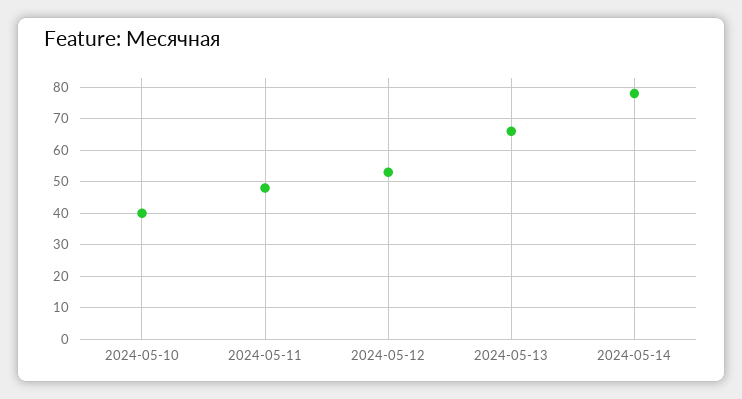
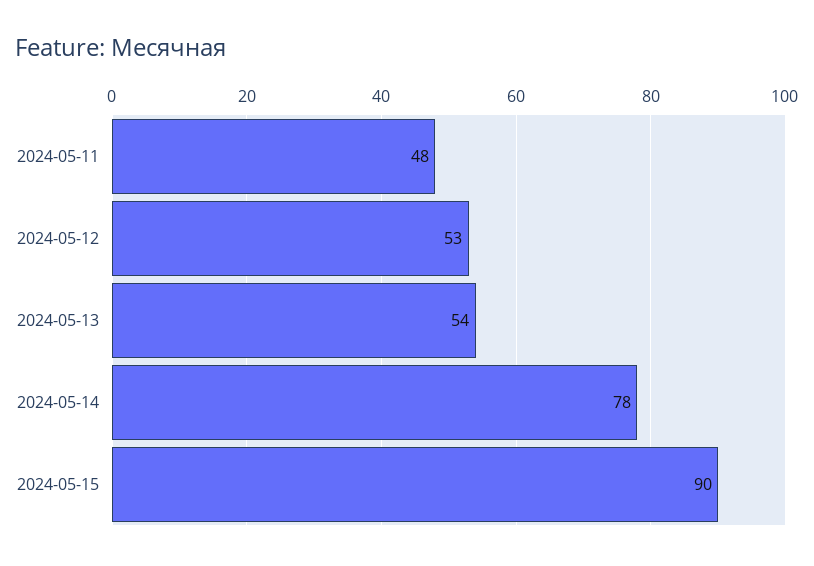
2024-05-10: 40 -> none
2024-05-13: 65 -> 54
2024-05-15: none -> 90

